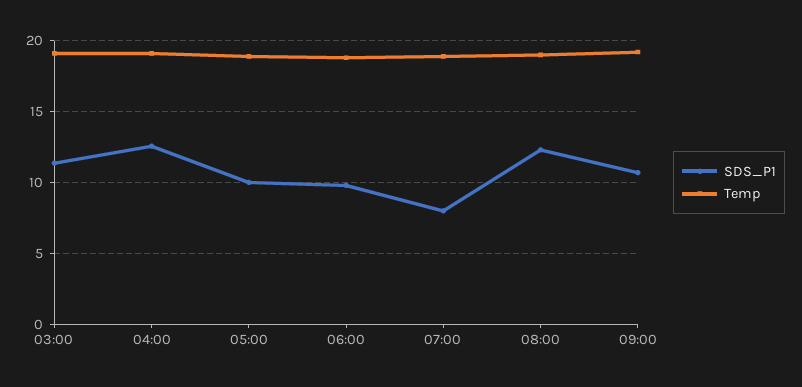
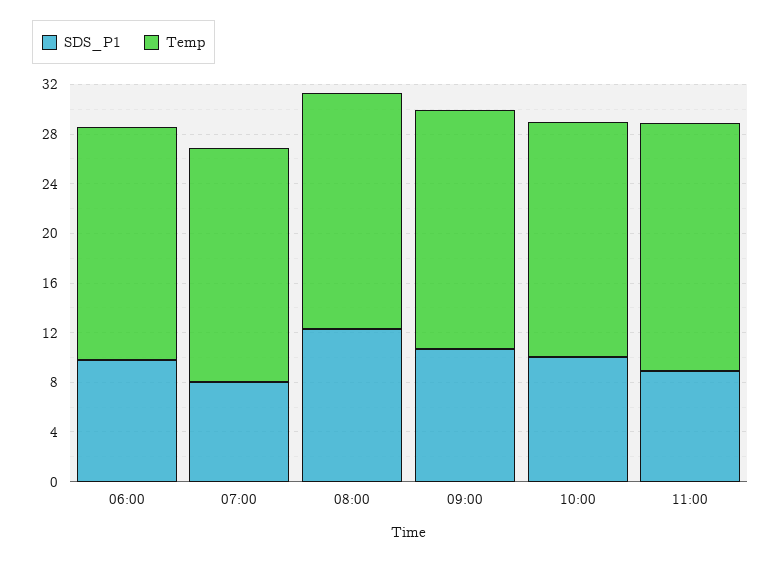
SDS_P1, 03:00: 11.5 -> none
Temp, 03:00: 19 -> none
SDS_P1, 04:00: 12.5 -> none
Temp, 04:00: 19 -> none
SDS_P1, 05:00: 10 -> none
Temp, 05:00: 19 -> none
SDS_P1, 10:00: none -> 10
Temp, 10:00: none -> 19
SDS_P1, 11:00: none -> 9
Temp, 11:00: none -> 20

